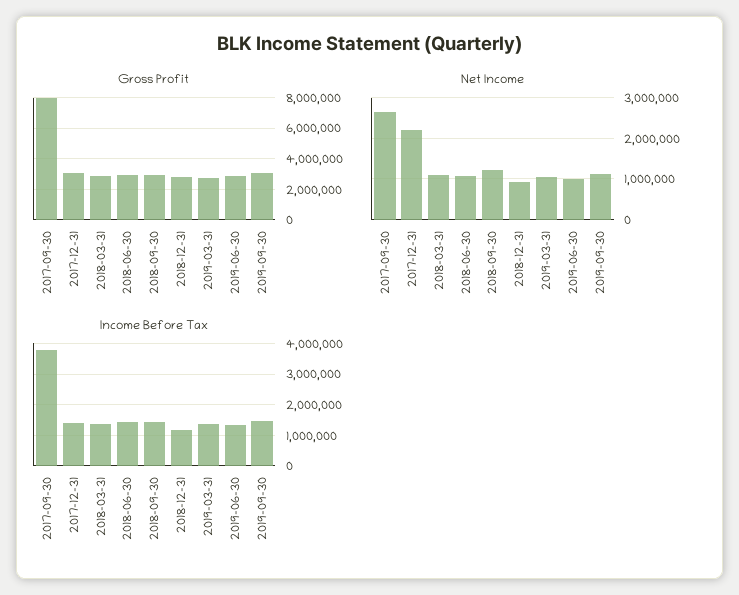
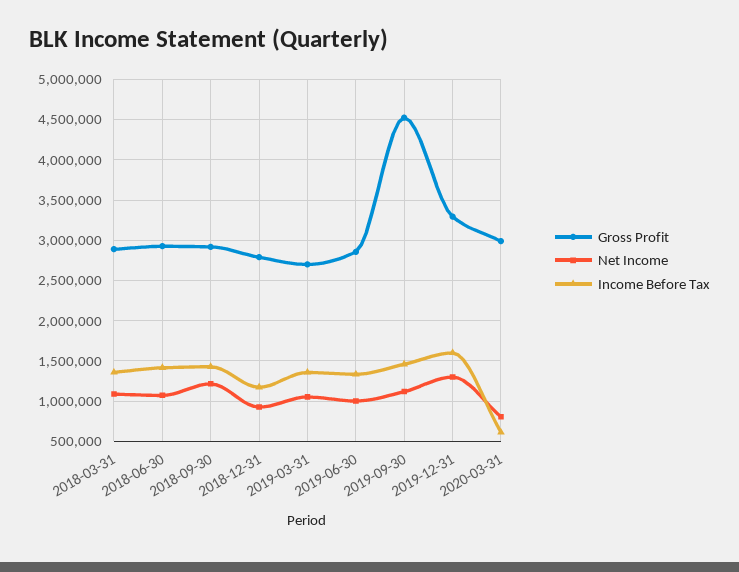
Gross Profit, 2017-09-30: 8000000 -> none
Gross Profit, 2017-12-31: 3000000 -> none
Gross Profit, 2019-09-30: 3000000 -> 4500000
Net Income, 2017-09-30: 2600000 -> none
Net Income, 2017-12-31: 2200000 -> none
Income Before Tax, 2017-09-30: 3800000 -> none
Income Before Tax, 2017-12-31: 1400000 -> none
Gross Profit, 2019-12-31: none -> 3300000
Net Income, 2019-12-31: none -> 1300000
Income Before Tax, 2019-12-31: none -> 1600000
Gross Profit, 2020-03-31: none -> 3000000
Net Income, 2020-03-31: none -> 800000
Income Before Tax, 2020-03-31: none -> 600000

